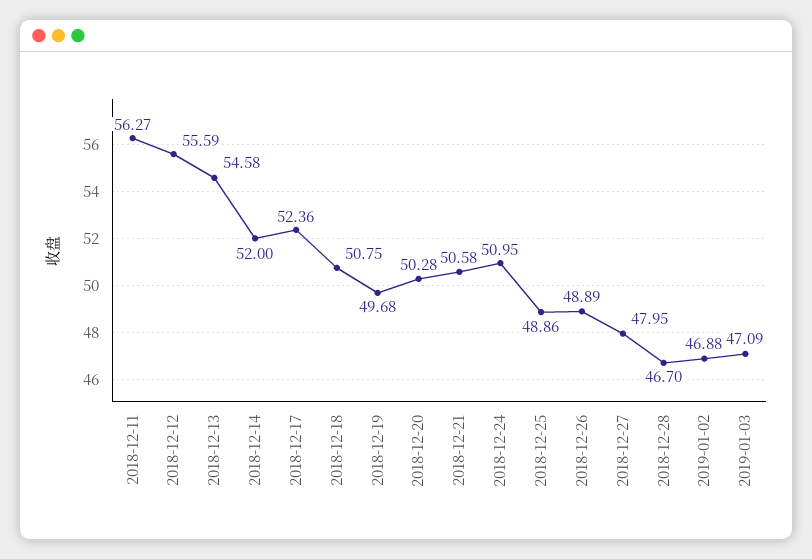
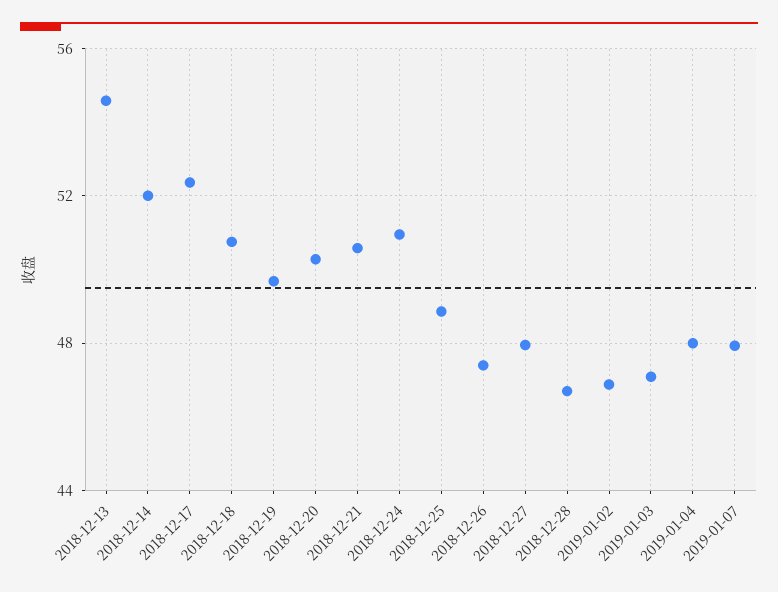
2018-12-11: 56.27 -> none
2018-12-12: 55.59 -> none
2018-12-26: 48.89 -> 47.5
2019-01-04: none -> 48
2019-01-07: none -> 48

